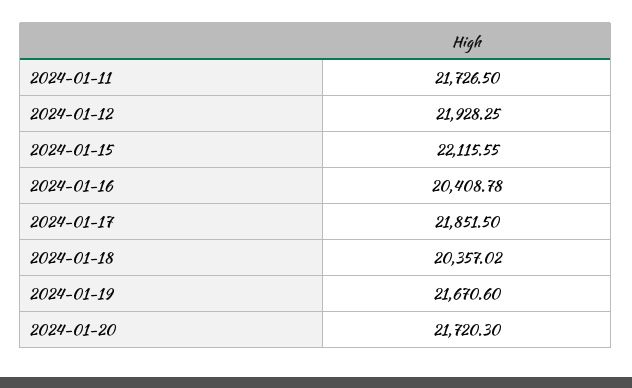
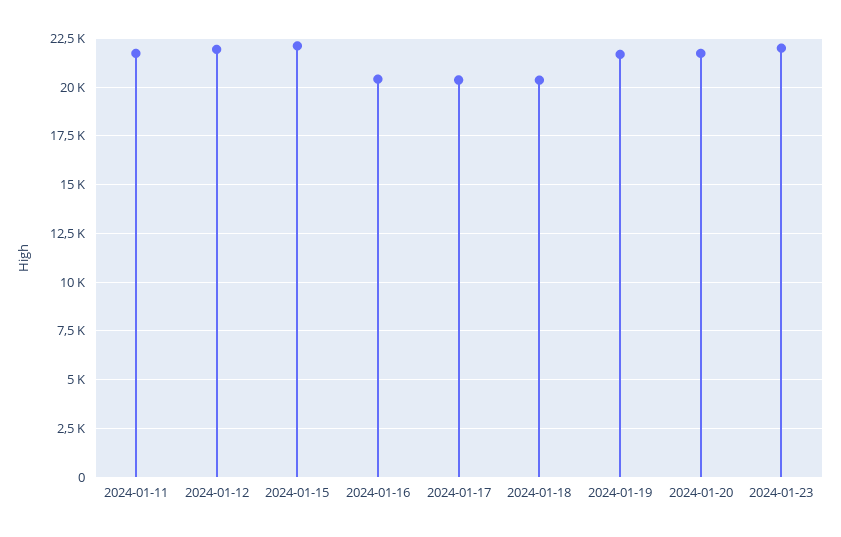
2024-01-17: 21851.5 -> 20500
2024-01-23: none -> 22000

